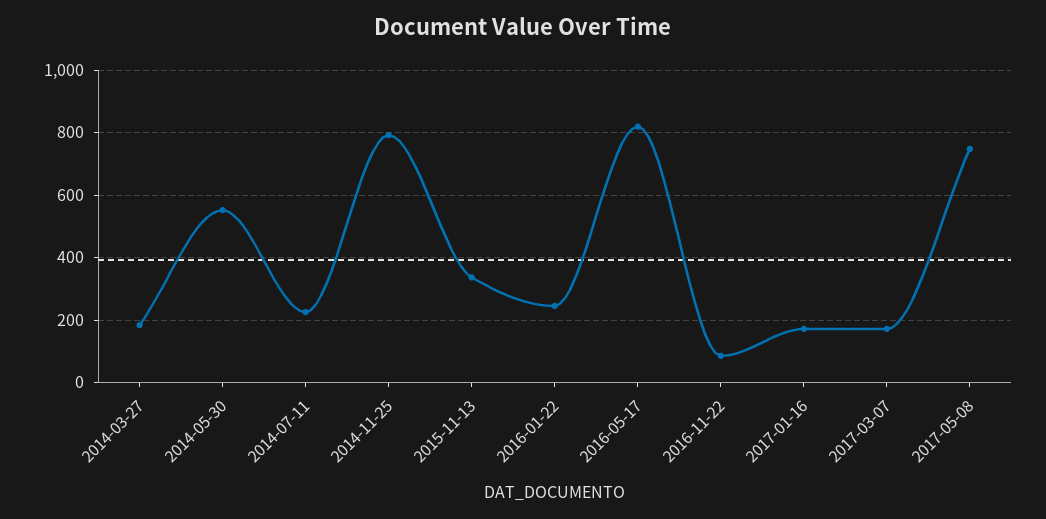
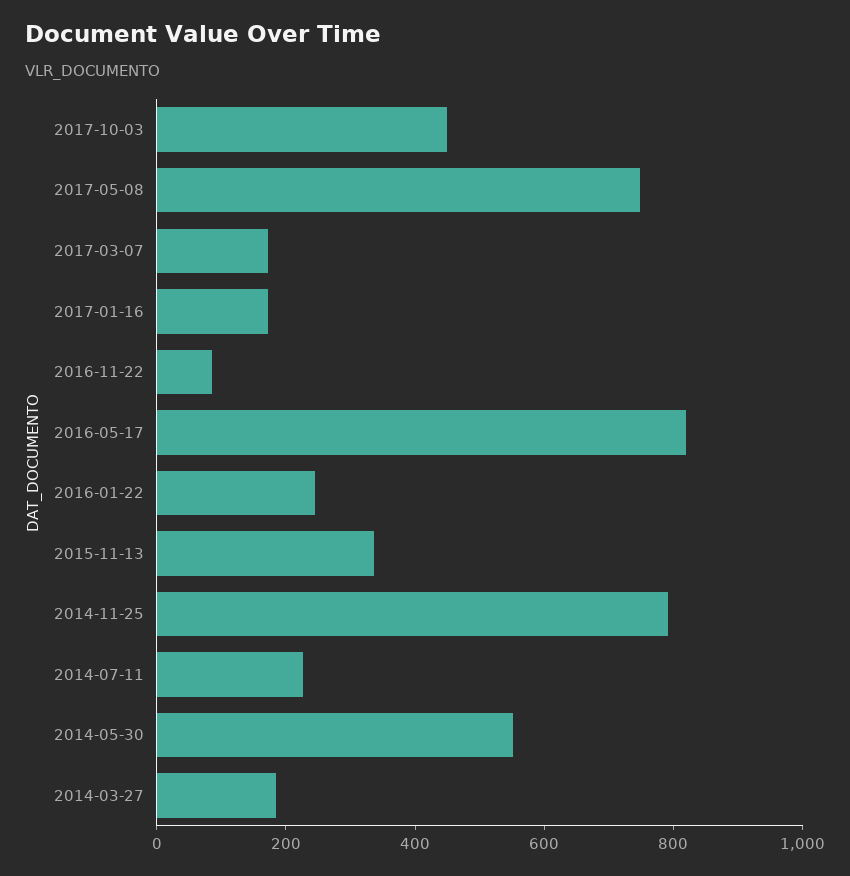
2017-10-03: none -> 450

